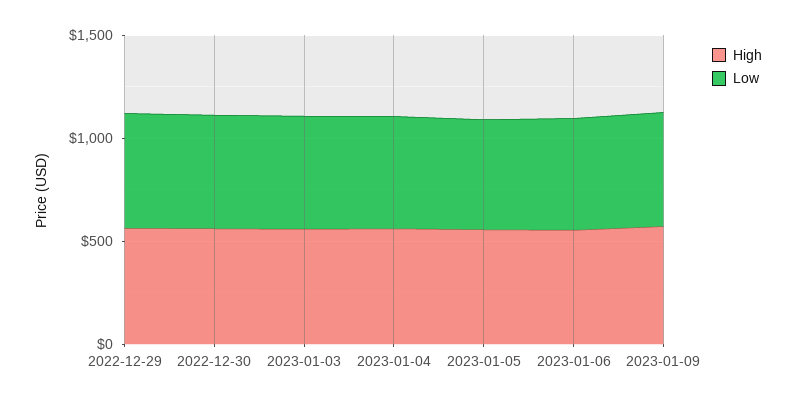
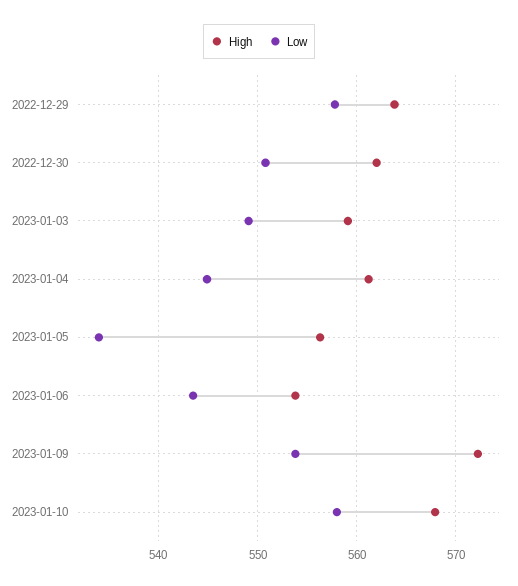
High, 2023-01-10: none -> 568
Low, 2023-01-10: none -> 558

